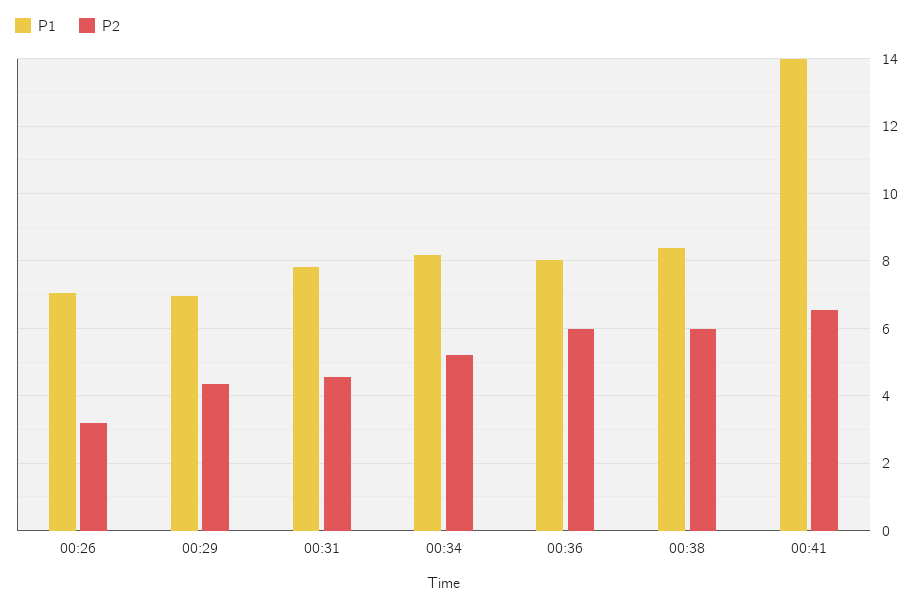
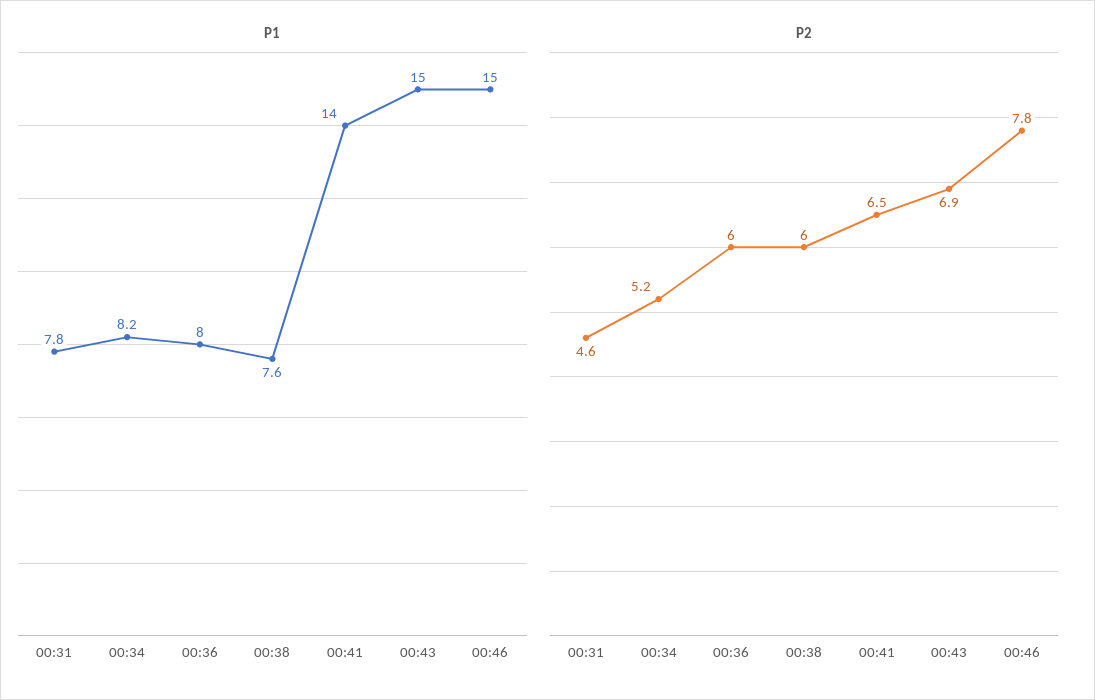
P1, 00:26: 7 -> none
P2, 00:26: 3.2 -> none
P1, 00:29: 7 -> none
P2, 00:29: 4.4 -> none
P1, 00:38: 8.4 -> 7.6
P1, 00:43: none -> 15
P1, 00:46: none -> 15
P2, 00:43: none -> 6.9
P2, 00:46: none -> 7.8

